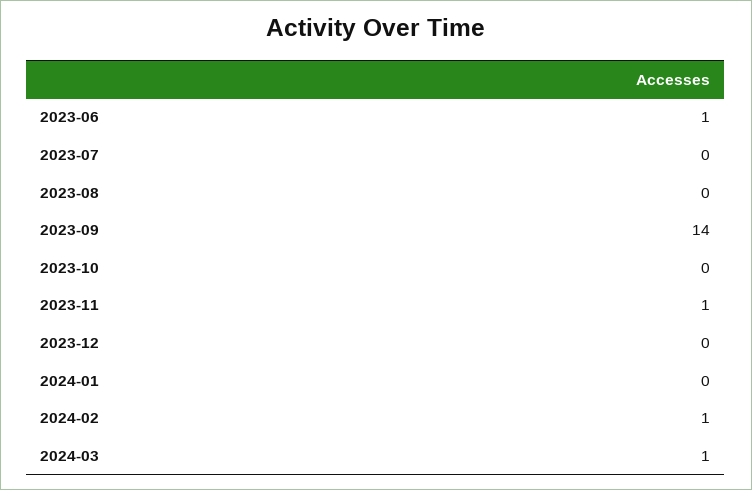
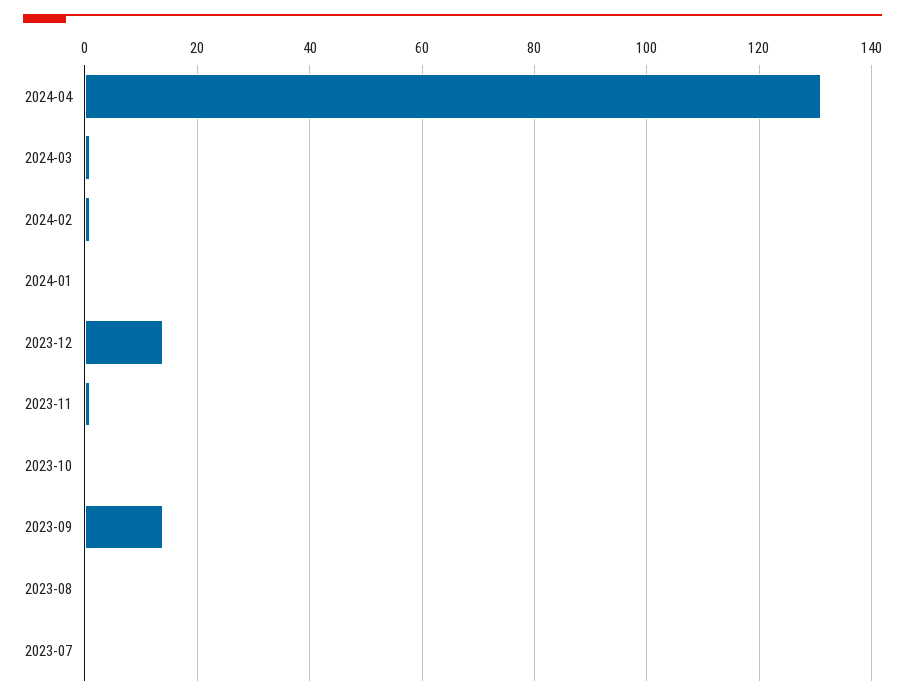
2023-06: 1 -> none
2023-12: 0 -> 15
2024-04: none -> 130

